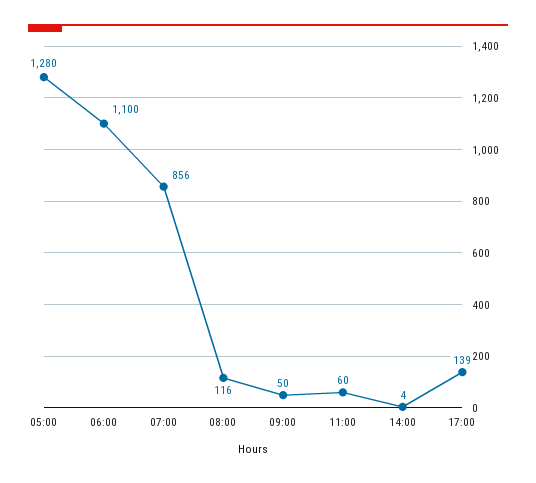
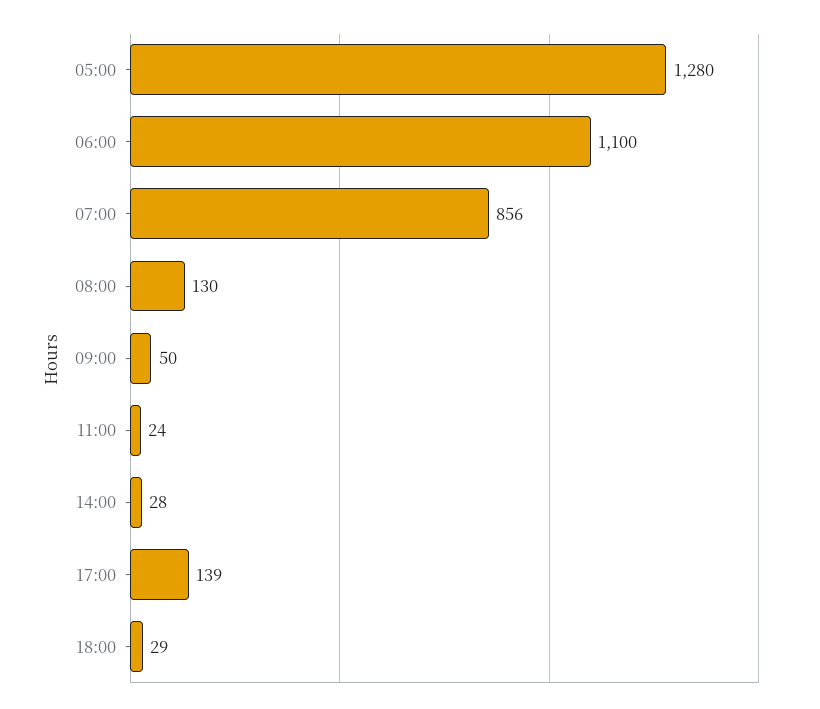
08:00: 116 -> 130
11:00: 60 -> 24
14:00: 4 -> 28
18:00: none -> 29

